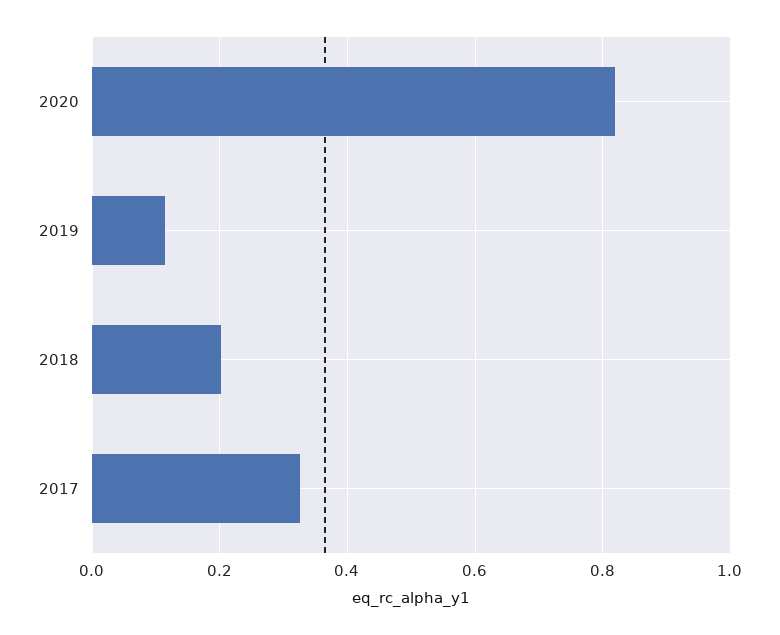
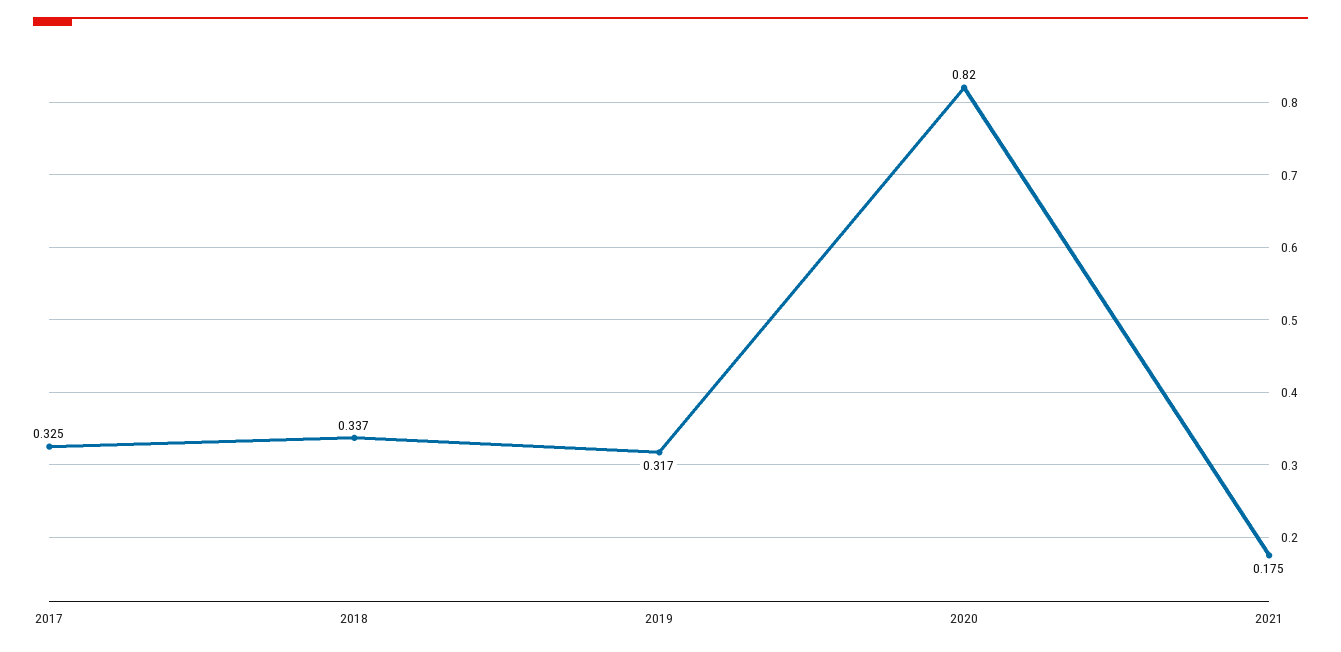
2019: 0.12 -> 0.317
2018: 0.2 -> 0.337
2021: none -> 0.175

